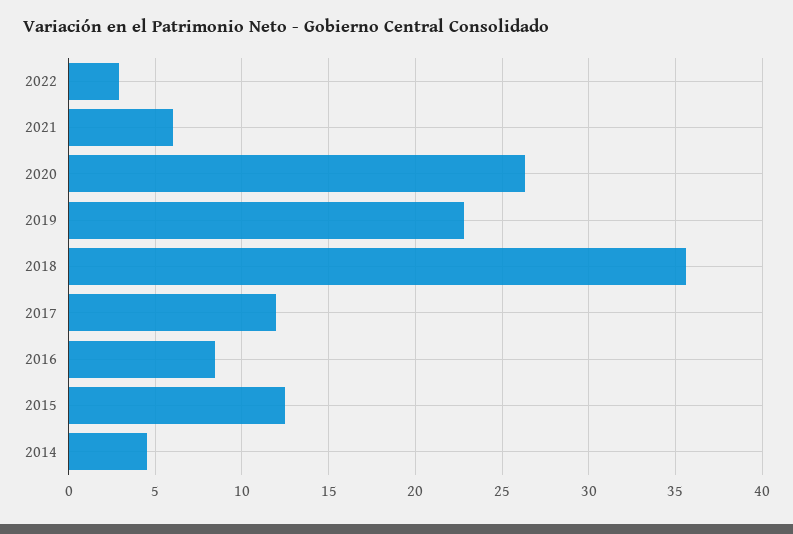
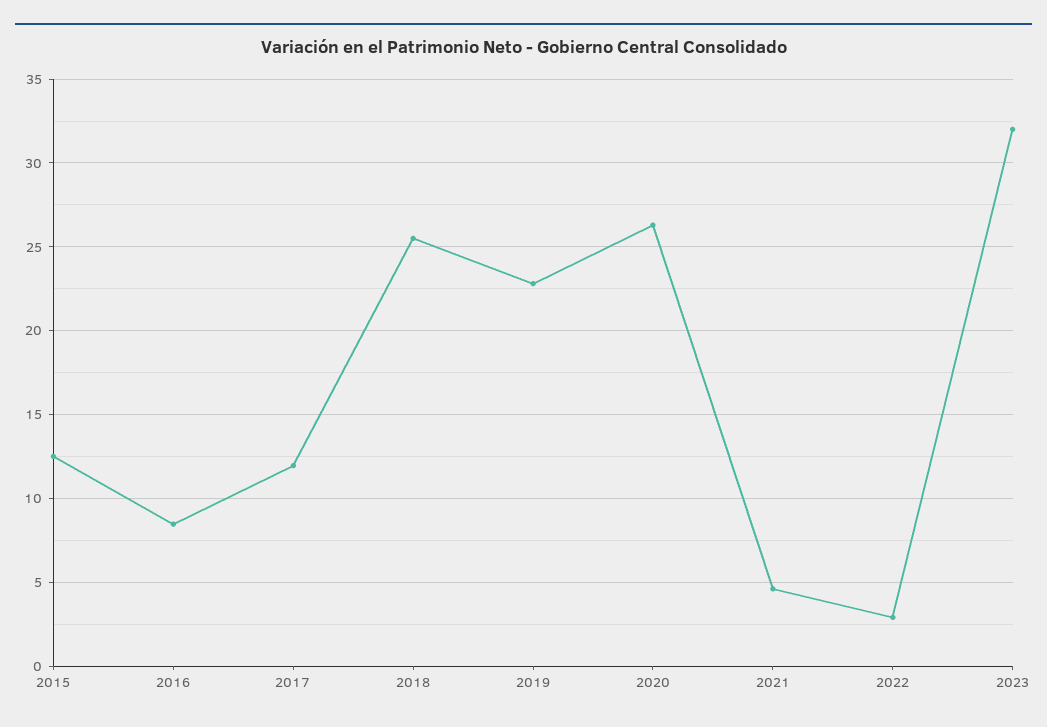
2021: 6 -> 4.5
2018: 35.5 -> 25.5
2014: 4.5 -> none
2023: none -> 32

